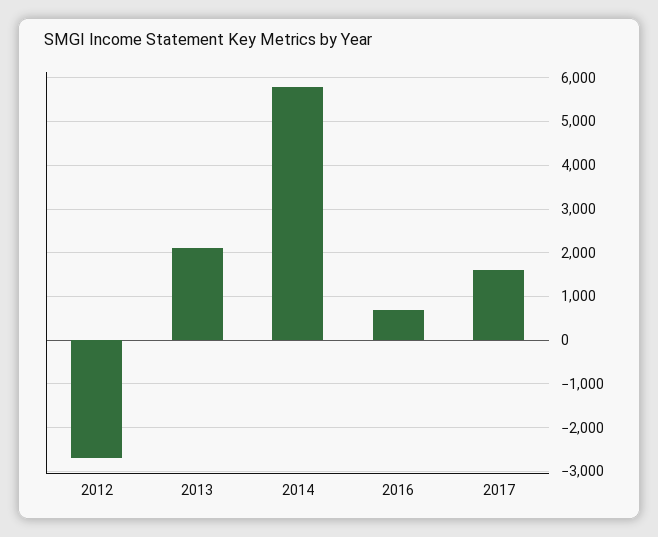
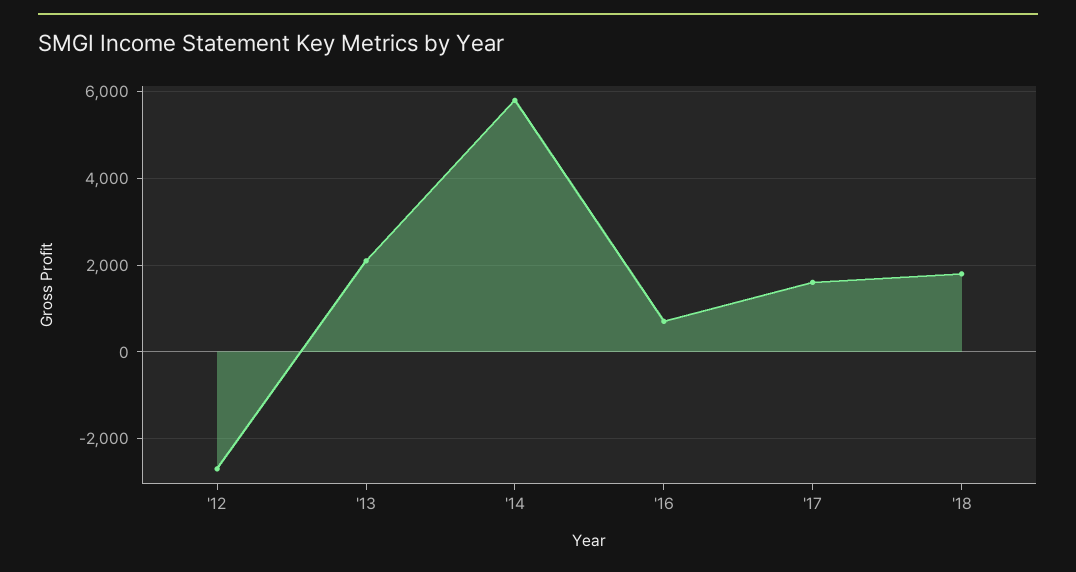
'18: none -> 1800

